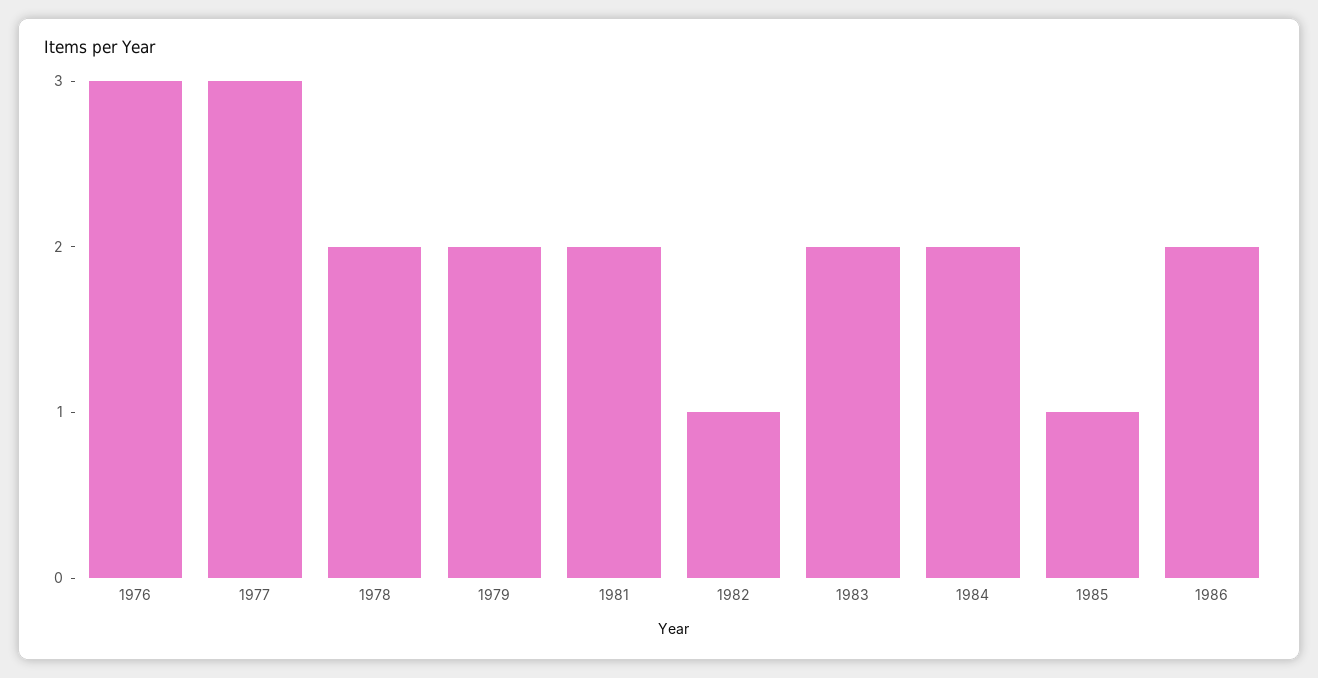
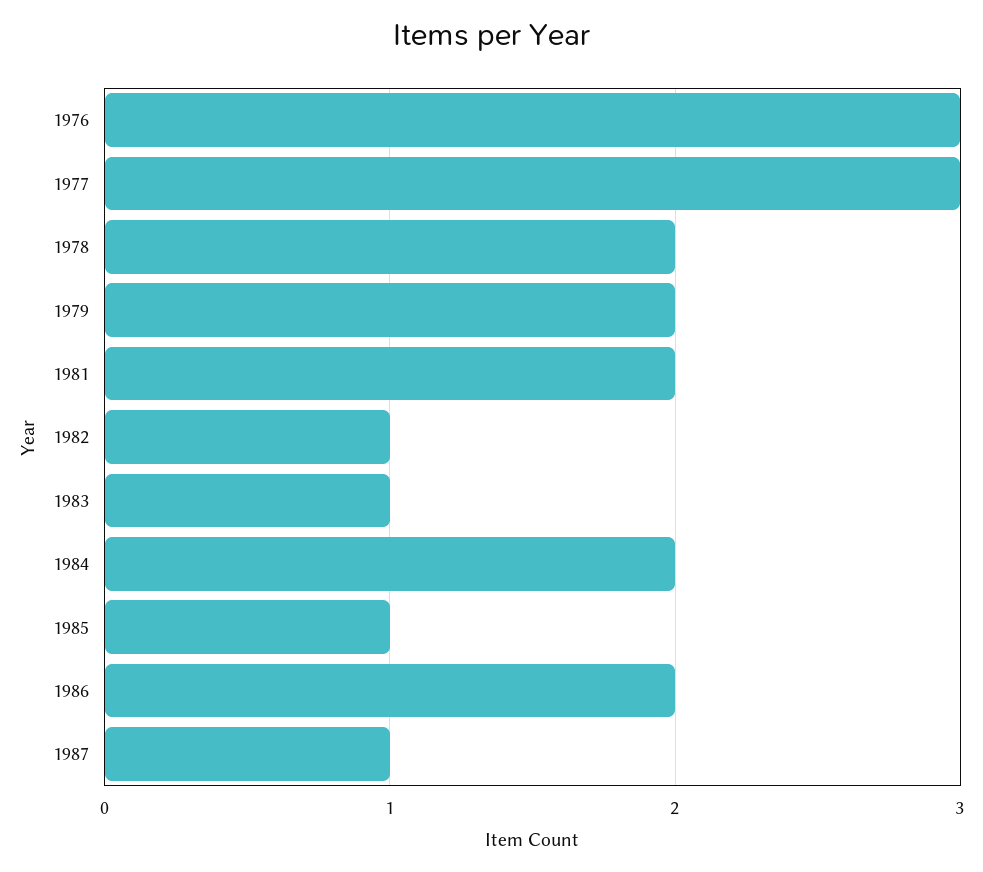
1983: 2 -> 1
1987: none -> 1

